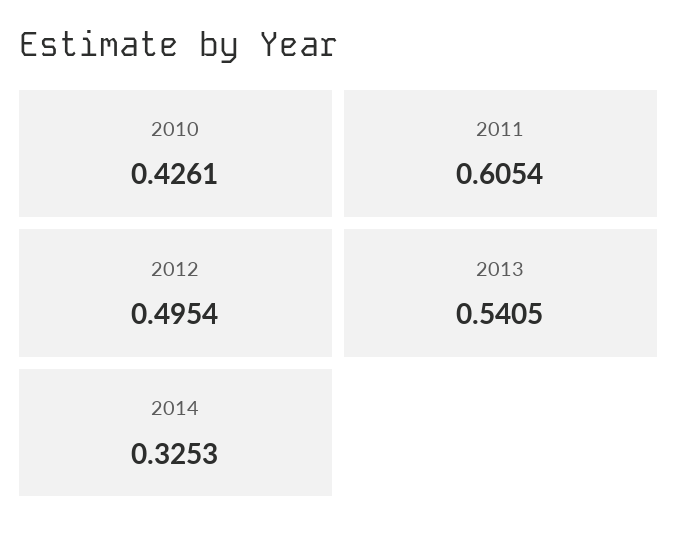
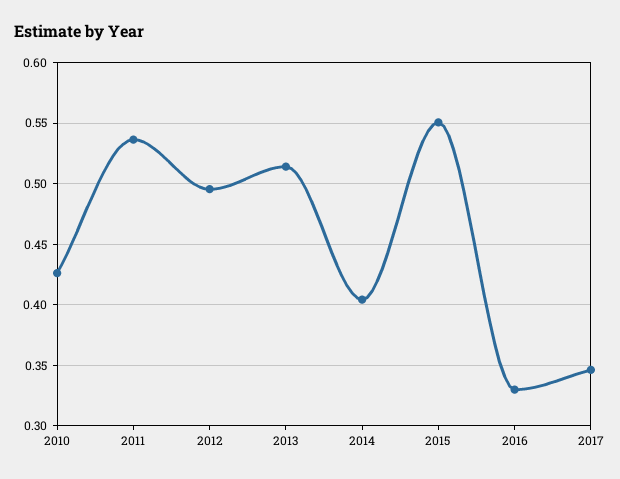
2011: 0.6054 -> 0.535
2013: 0.5405 -> 0.515
2014: 0.3253 -> 0.405
2015: none -> 0.55
2016: none -> 0.33
2017: none -> 0.345

